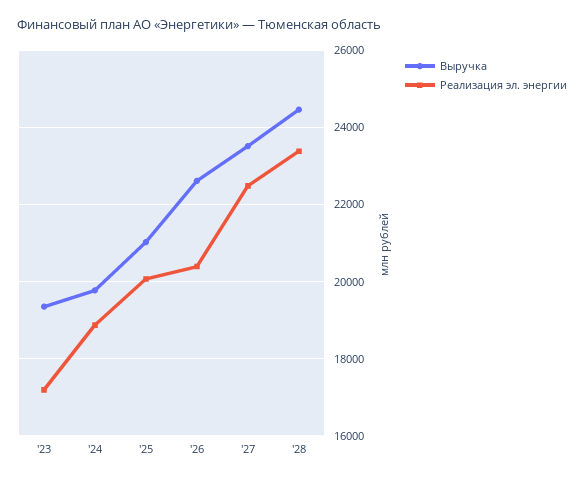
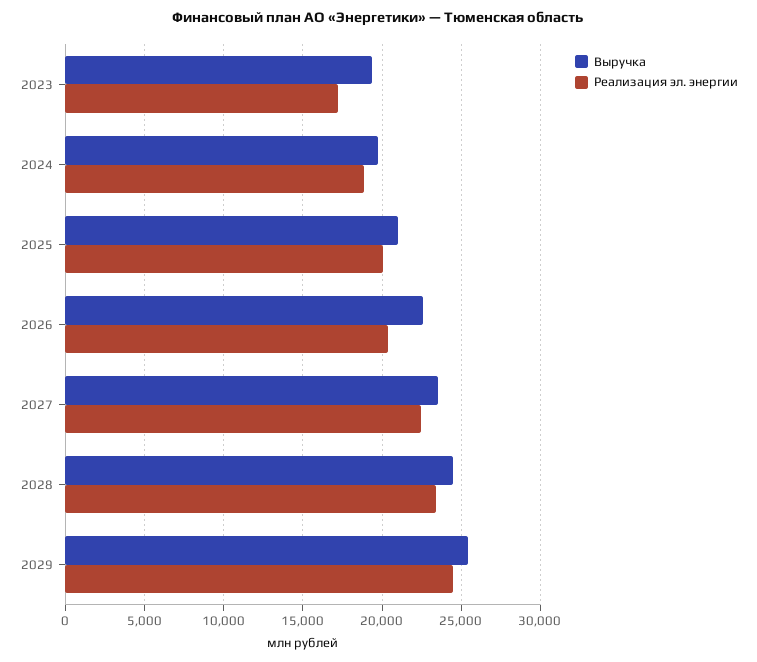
Выручка, 2029: none -> 25500
Реализация эл. энергии, 2029: none -> 24500

